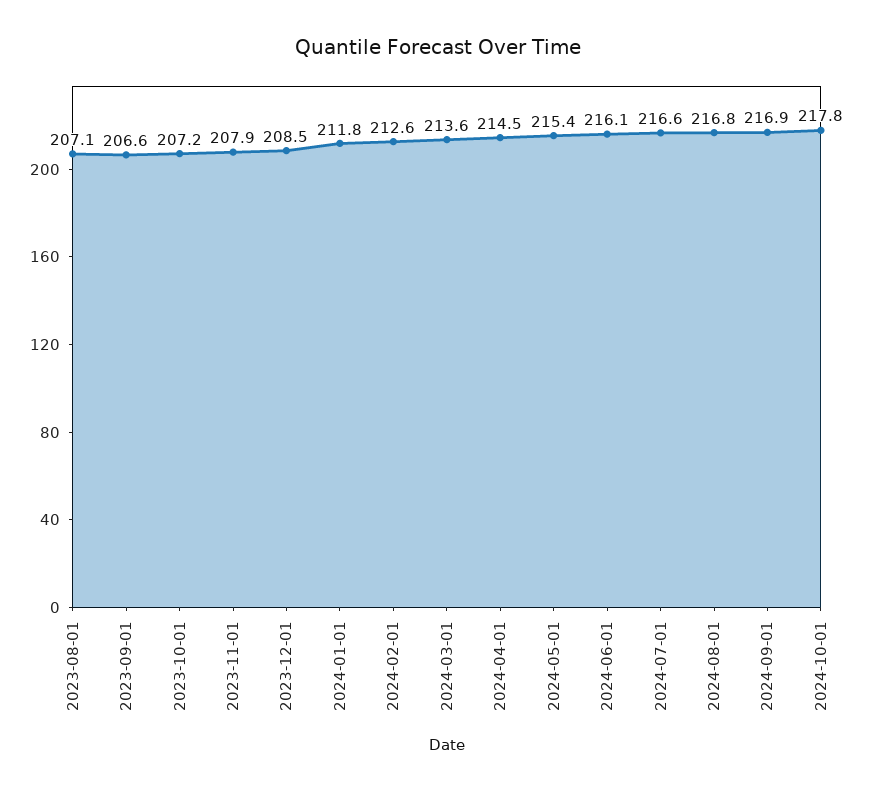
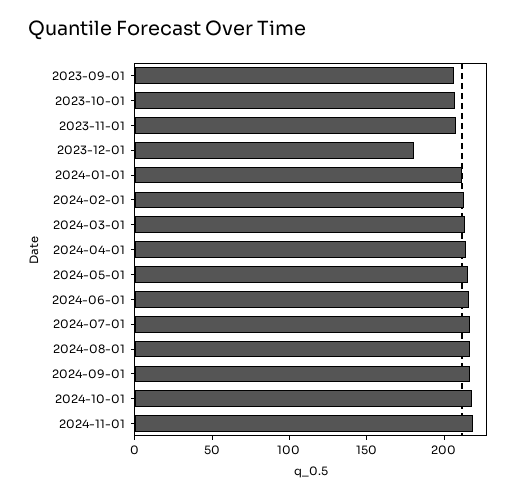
2023-08-01: 207.1 -> none
2023-12-01: 208.5 -> 180
2024-11-01: none -> 220

